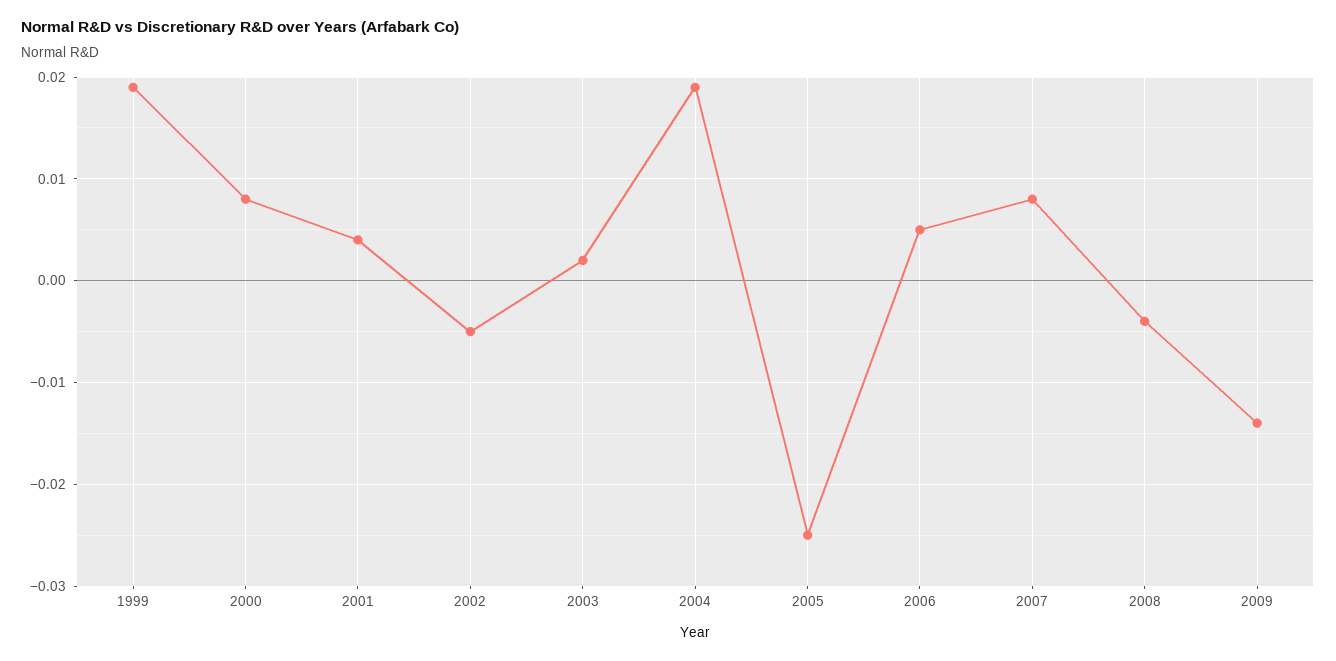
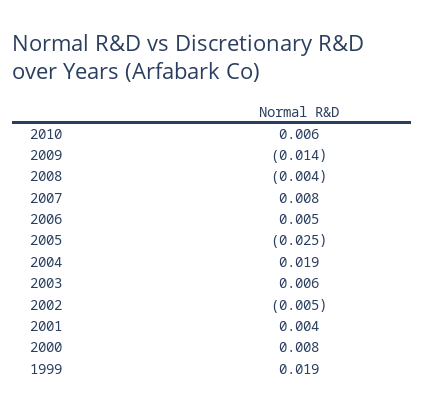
2003: 0.002 -> 0.006
2010: none -> 0.006

